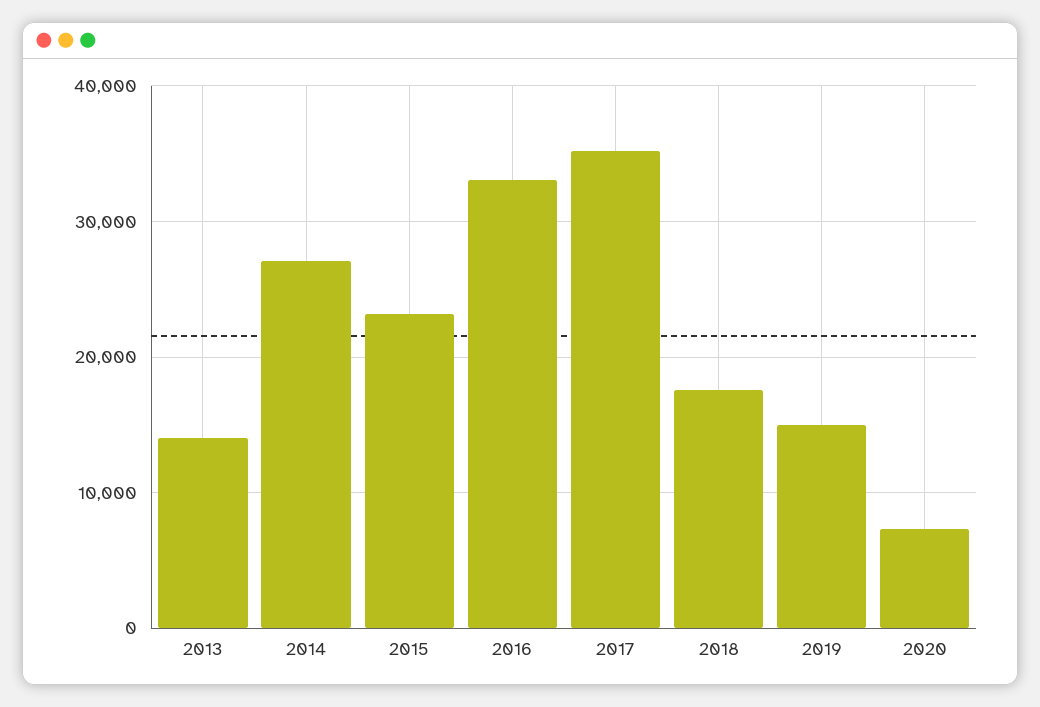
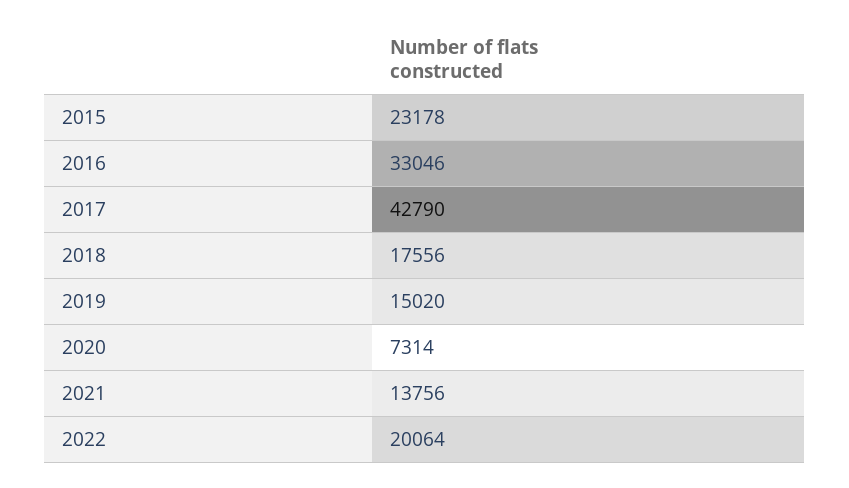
2013: 14000 -> none
2014: 27000 -> none
2017: 35000 -> 42790
2021: none -> 13756
2022: none -> 20064

